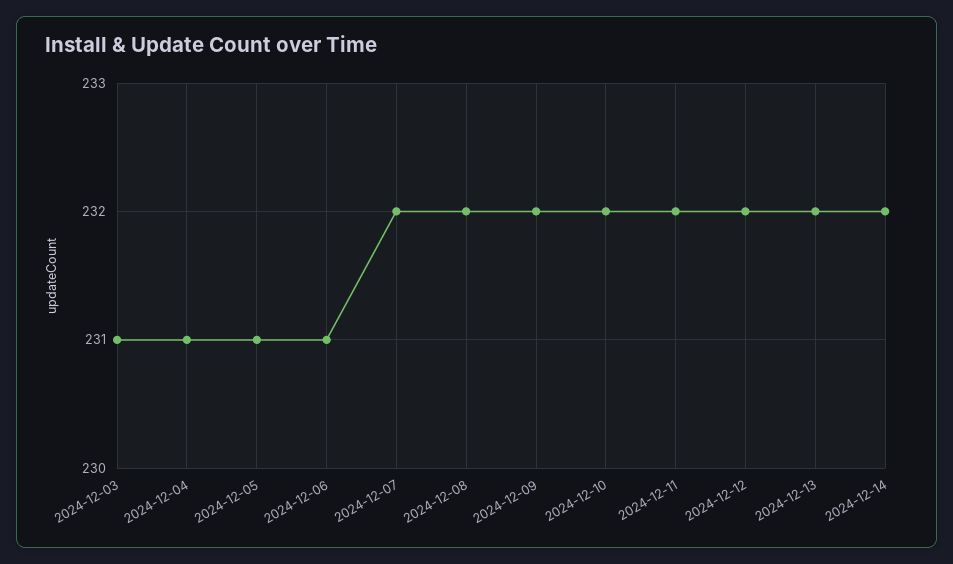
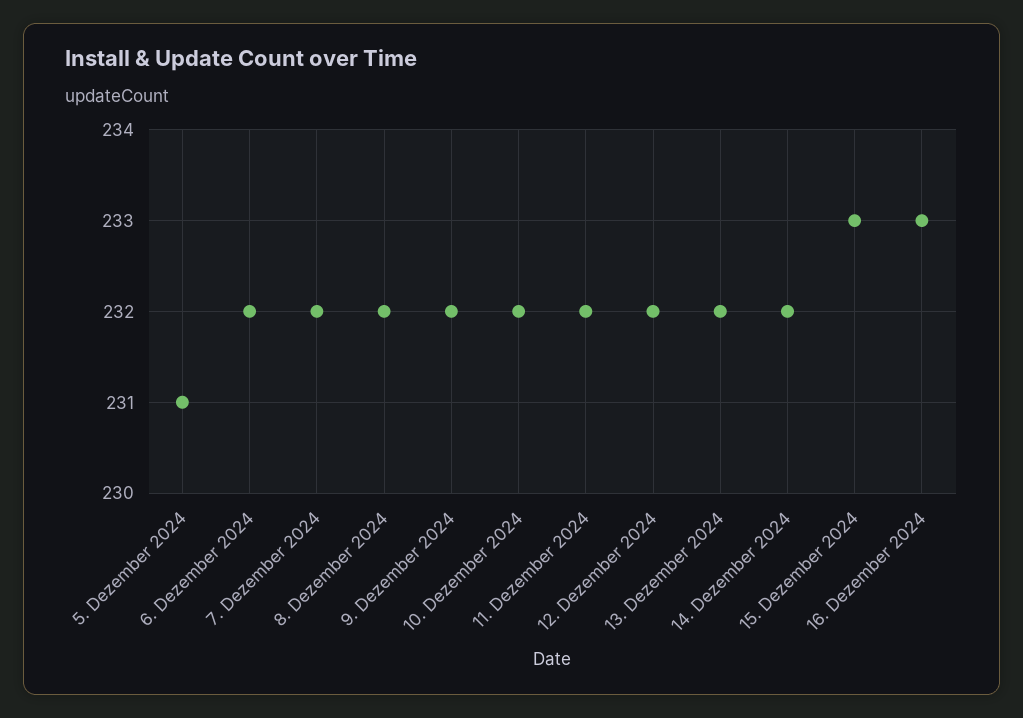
2024-12-03: 231 -> none
2024-12-04: 231 -> none
2024-12-06: 231 -> 232
15. Dezember 2024: none -> 233
16. Dezember 2024: none -> 233

